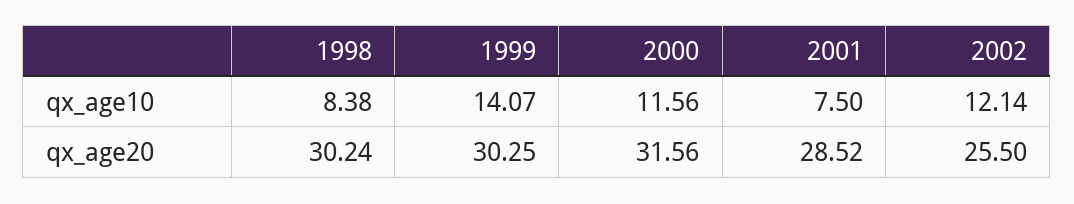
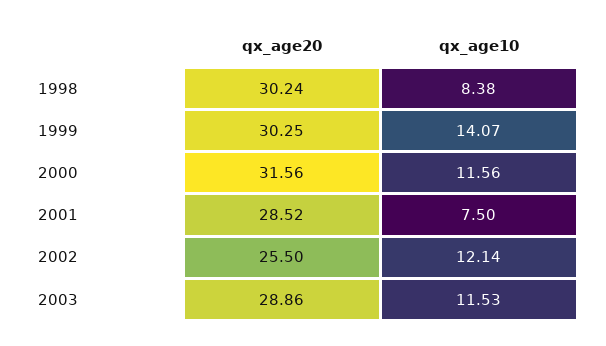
2003, qx_age20: none -> 28.86
2003, qx_age10: none -> 11.53

